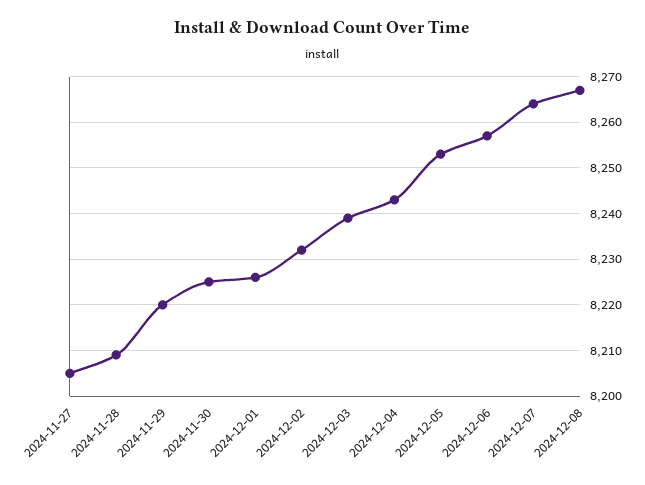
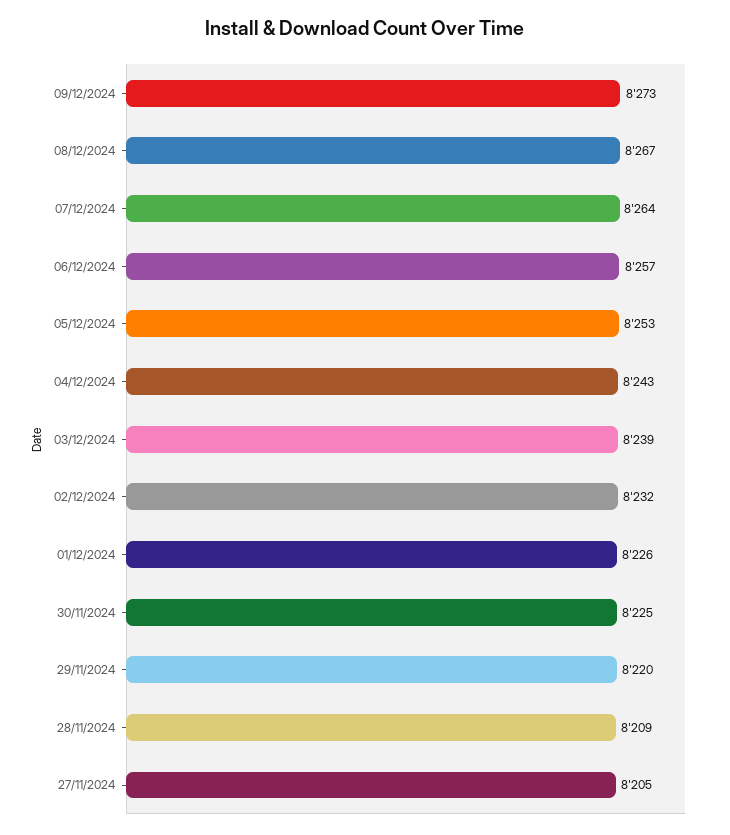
09/12/2024: none -> 8273

